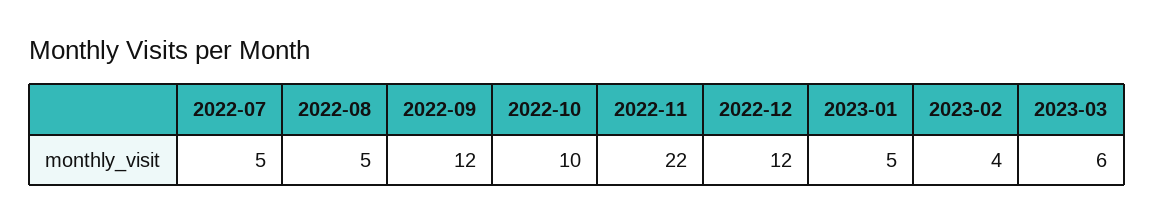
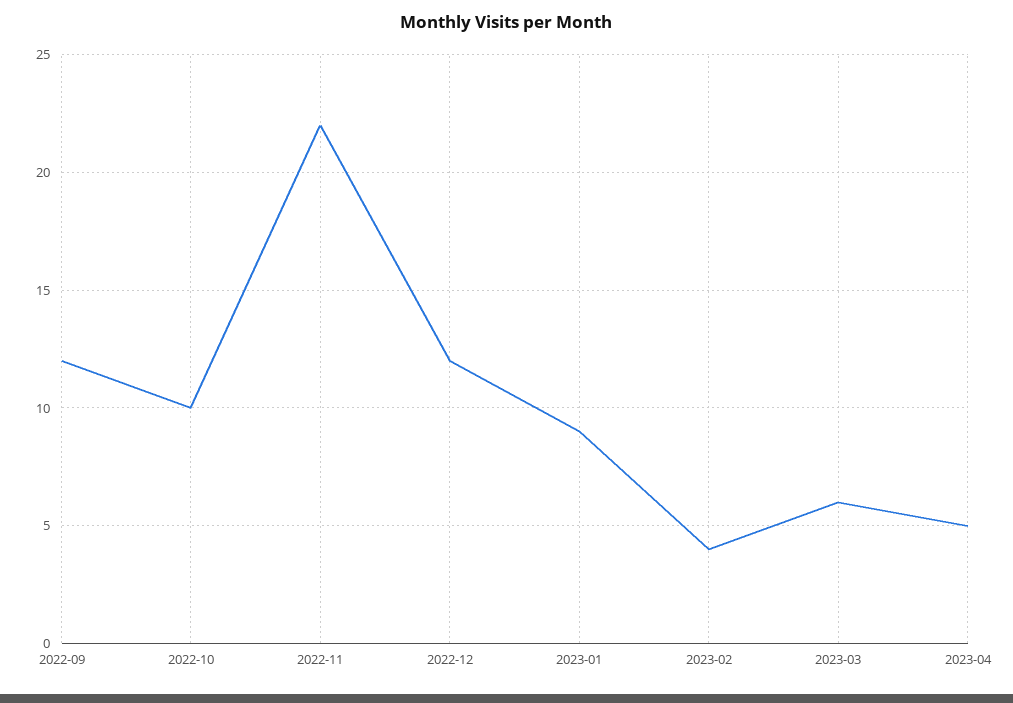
2022-07: 5 -> none
2022-08: 5 -> none
2023-01: 5 -> 9
2023-04: none -> 5

